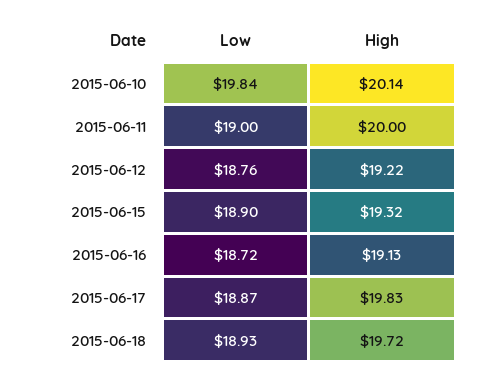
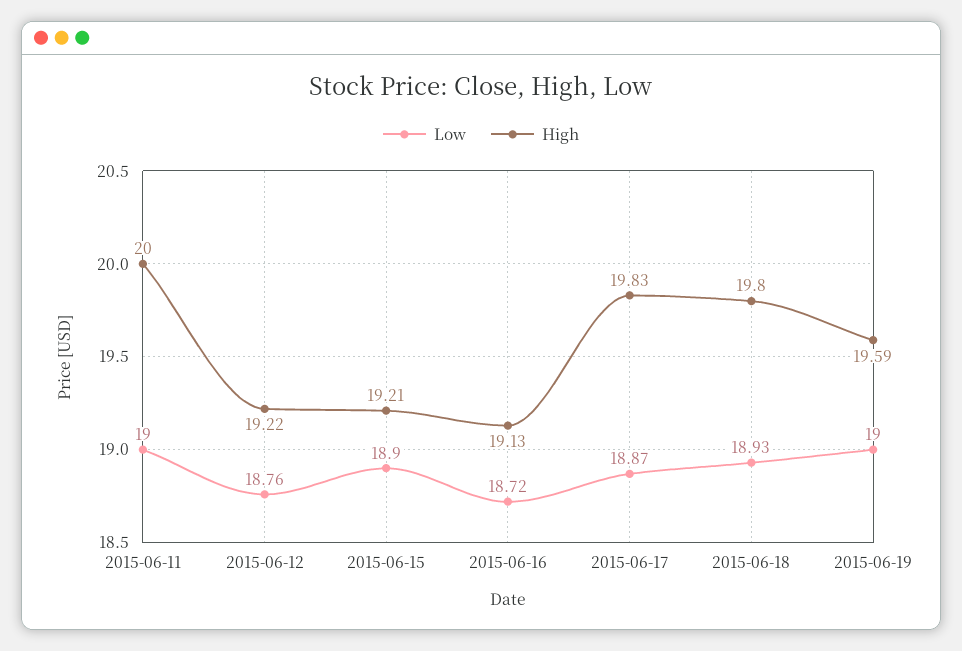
Low, 2015-06-10: 19.84 -> none
High, 2015-06-10: 20.14 -> none
High, 2015-06-15: 19.32 -> 19.21
High, 2015-06-18: 19.72 -> 19.8
Low, 2015-06-19: none -> 19
High, 2015-06-19: none -> 19.59

